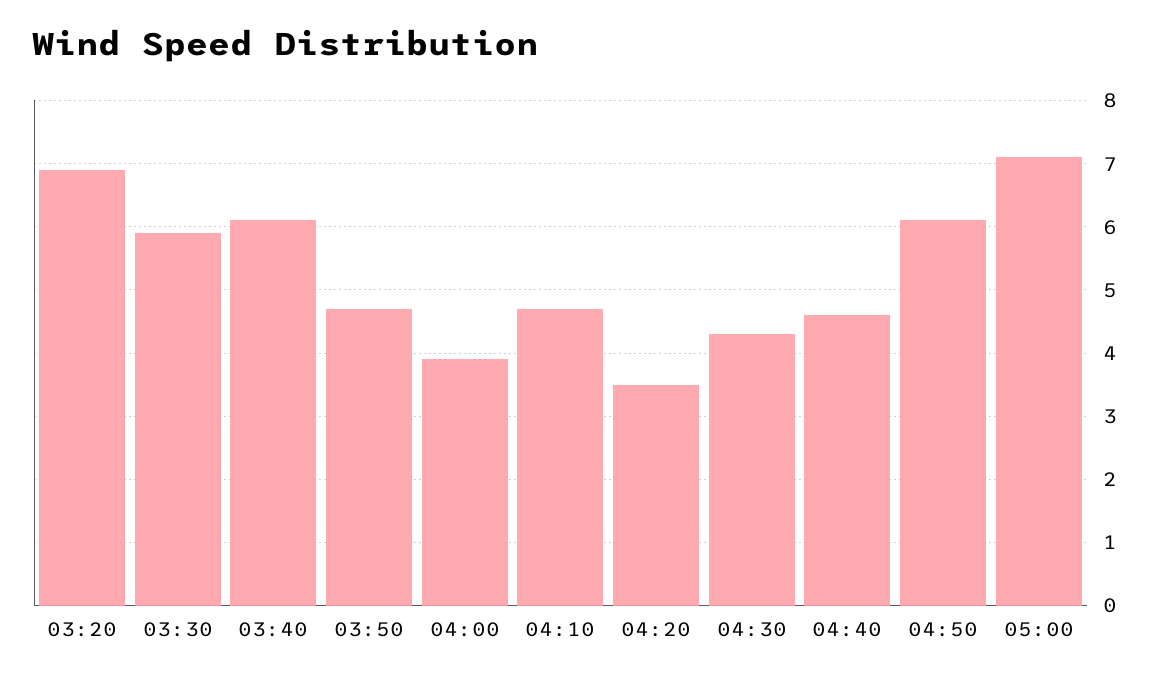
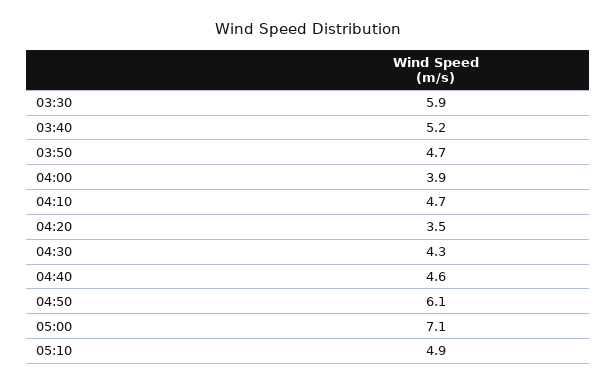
03:20: 6.9 -> none
03:40: 6.1 -> 5.2
05:10: none -> 4.9

